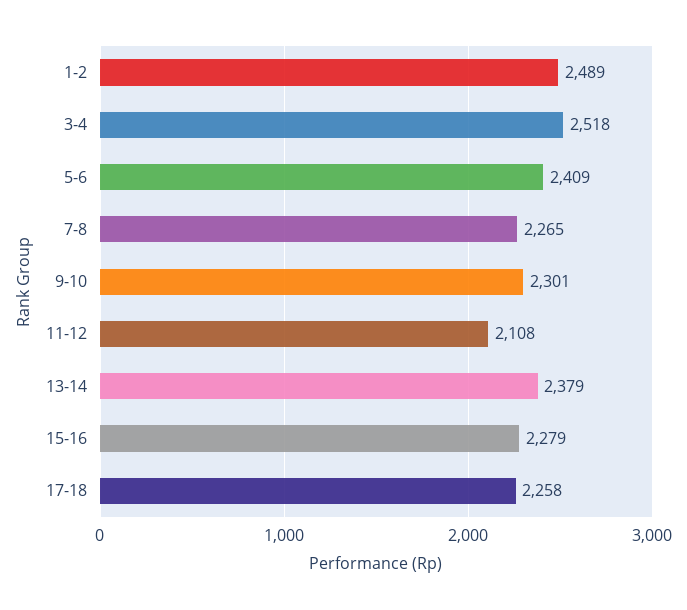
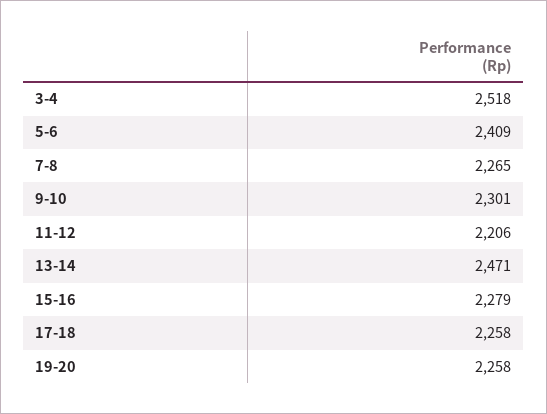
1-2: 2489 -> none
11-12: 2108 -> 2206
13-14: 2379 -> 2471
19-20: none -> 2258

